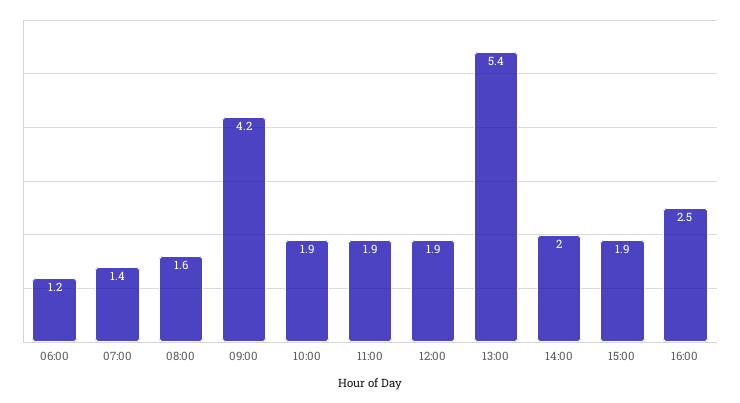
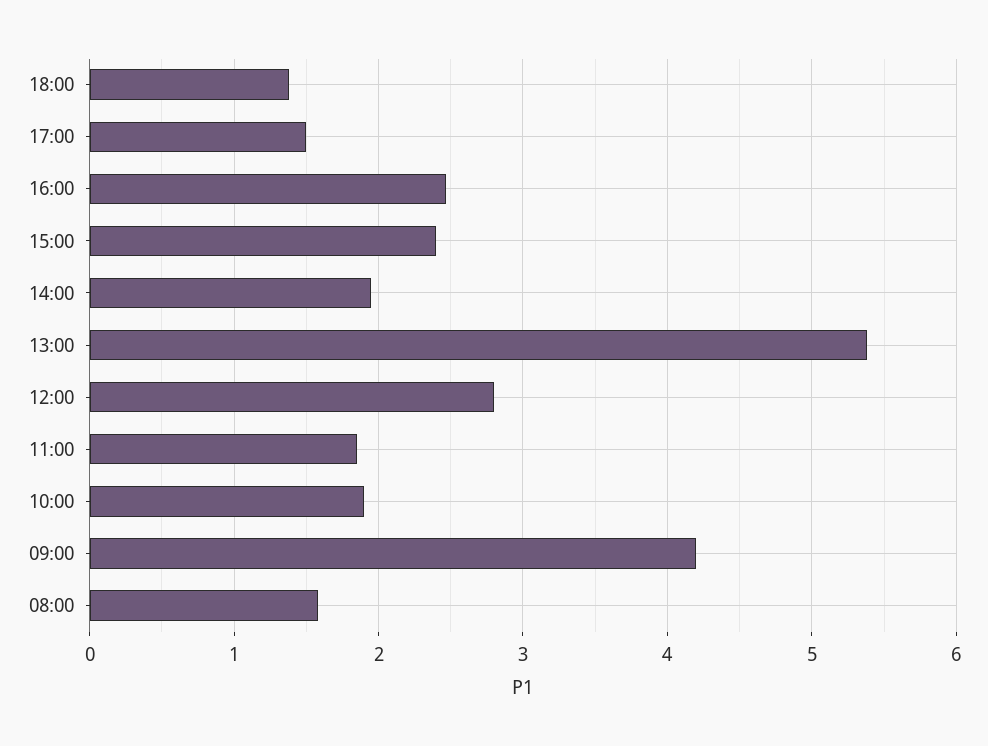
06:00: 1.2 -> none
07:00: 1.4 -> none
12:00: 1.9 -> 2.8
15:00: 1.9 -> 2.4
18:00: none -> 1.4
17:00: none -> 1.5

